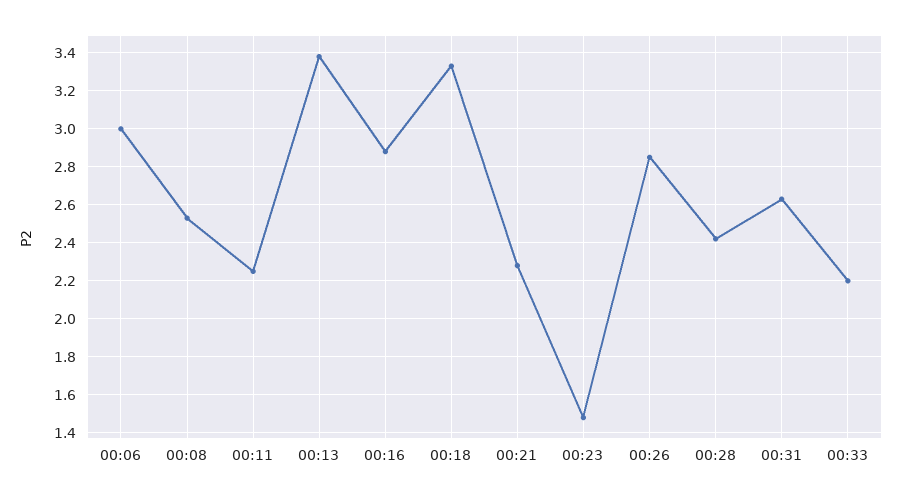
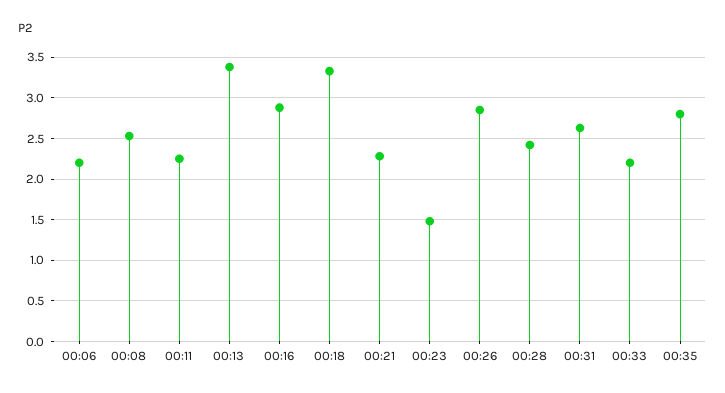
00:06: 3 -> 2.2
00:35: none -> 2.8

